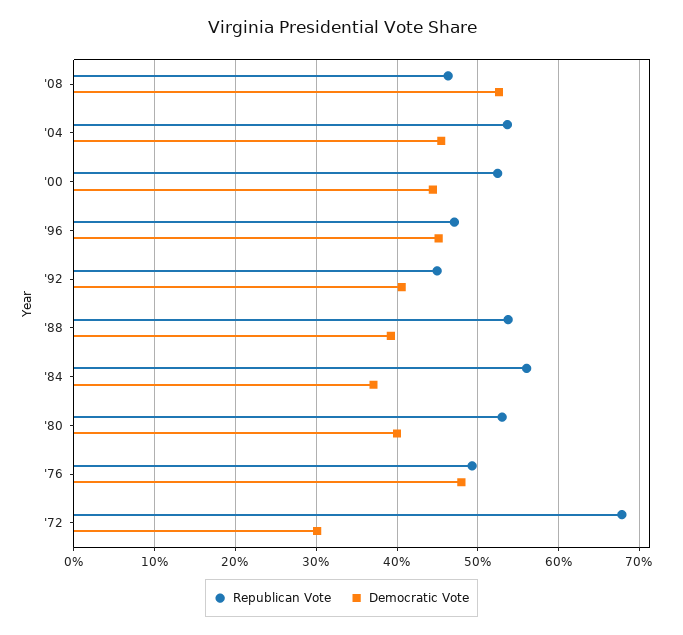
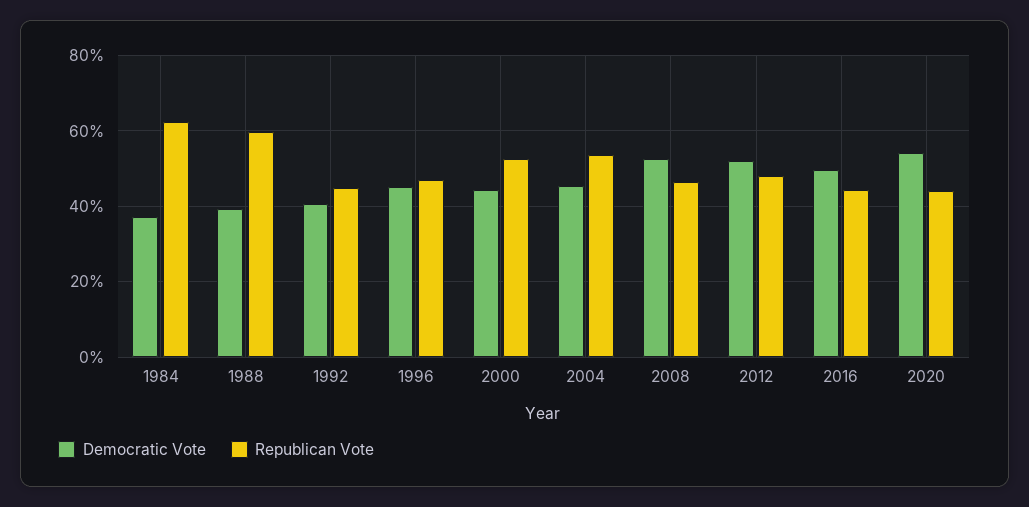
Republican Vote, '88: 54 -> 60
Republican Vote, '84: 56 -> 62
Republican Vote, '80: 53 -> none
Democratic Vote, '80: 40 -> none
Republican Vote, '76: 49 -> none
Democratic Vote, '76: 48 -> none
Republican Vote, '72: 68 -> none
Democratic Vote, '72: 30 -> none
Democratic Vote, 2012: none -> 52
Republican Vote, 2012: none -> 48
Democratic Vote, 2016: none -> 50
Republican Vote, 2016: none -> 44
Democratic Vote, 2020: none -> 54
Republican Vote, 2020: none -> 44

